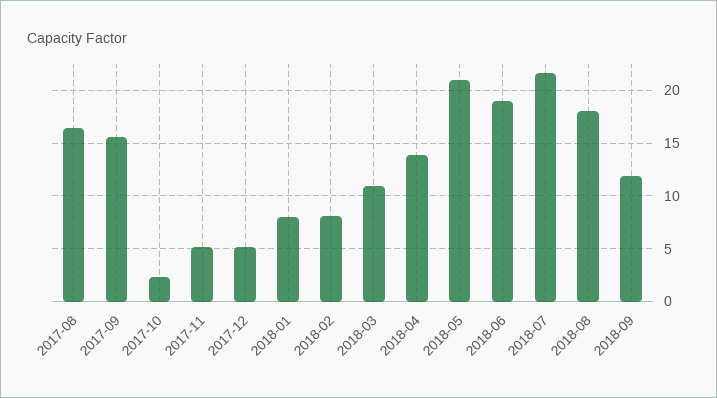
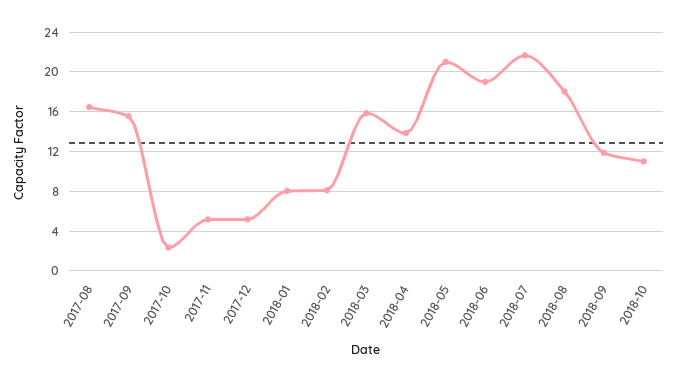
2018-03: 11 -> 16
2018-10: none -> 11

